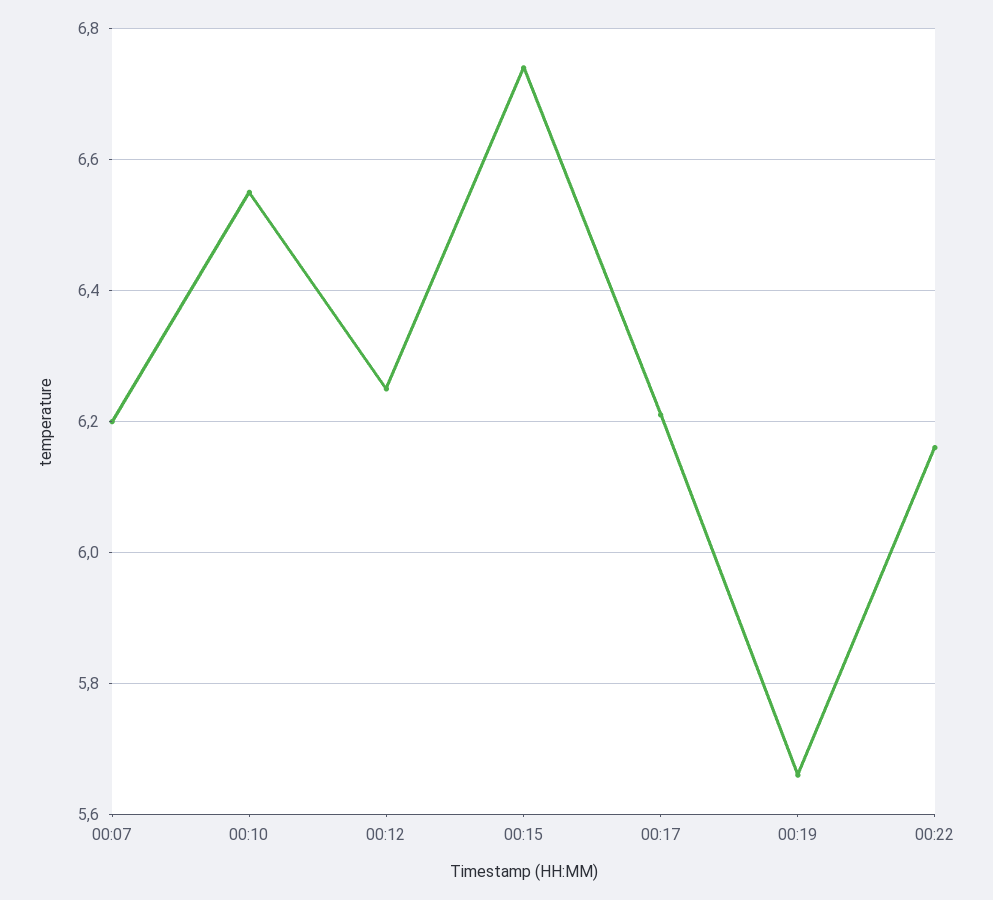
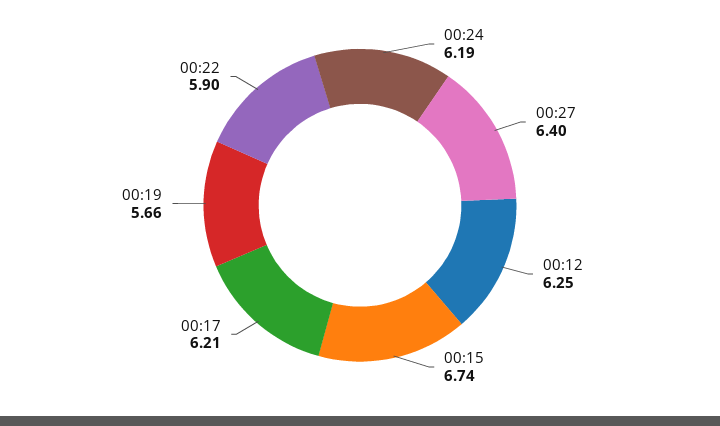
00:07: 6.2 -> none
00:10: 6.55 -> none
00:22: 6.15 -> 5.9
00:24: none -> 6.19
00:27: none -> 6.4

